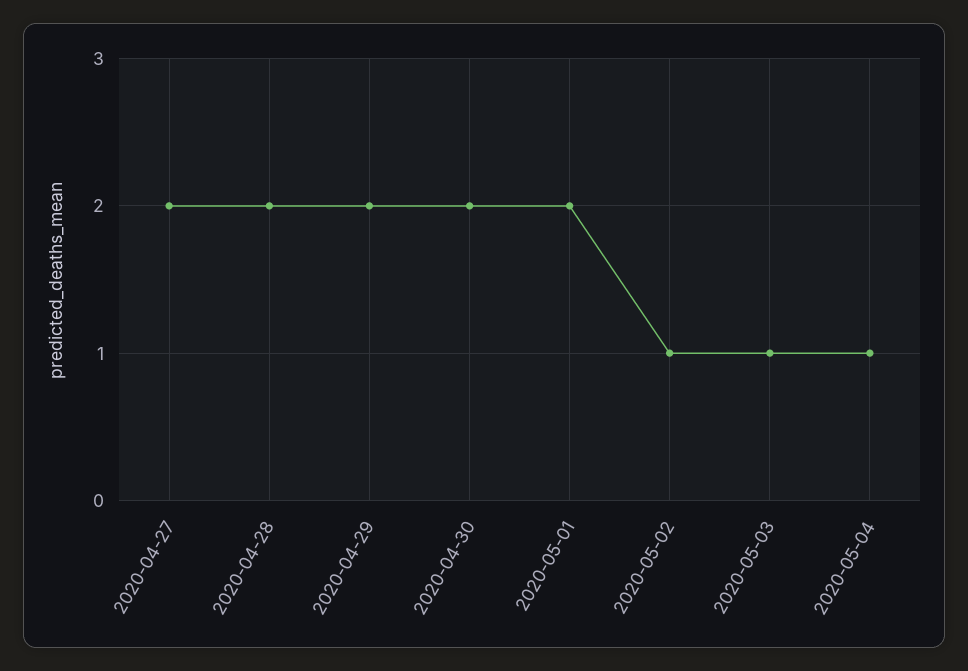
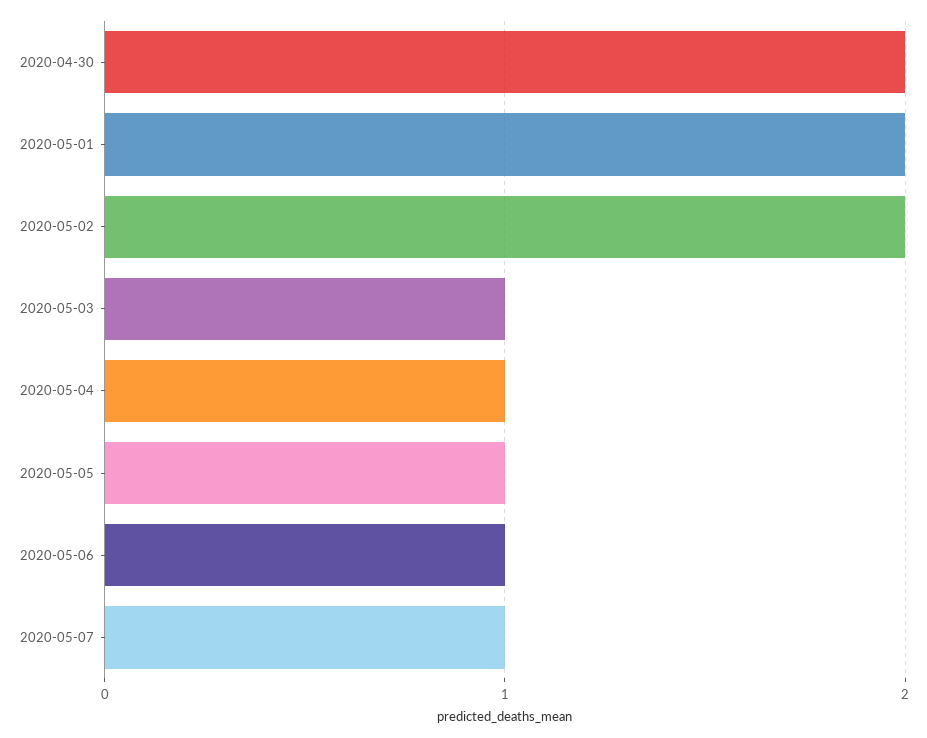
2020-04-27: 2 -> none
2020-04-28: 2 -> none
2020-04-29: 2 -> none
2020-05-02: 1 -> 2
2020-05-05: none -> 1
2020-05-06: none -> 1
2020-05-07: none -> 1

